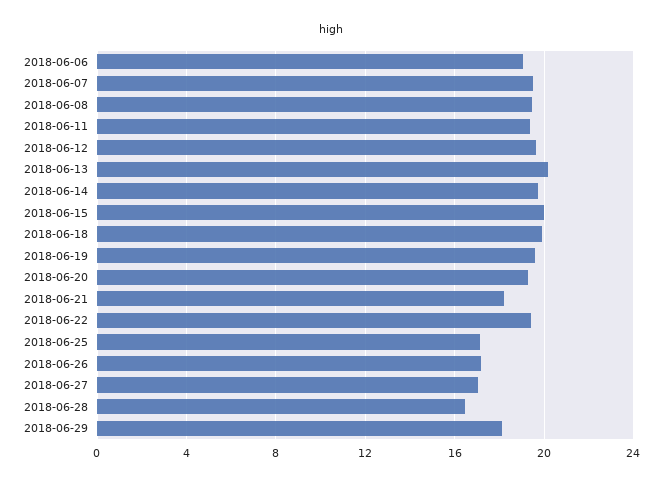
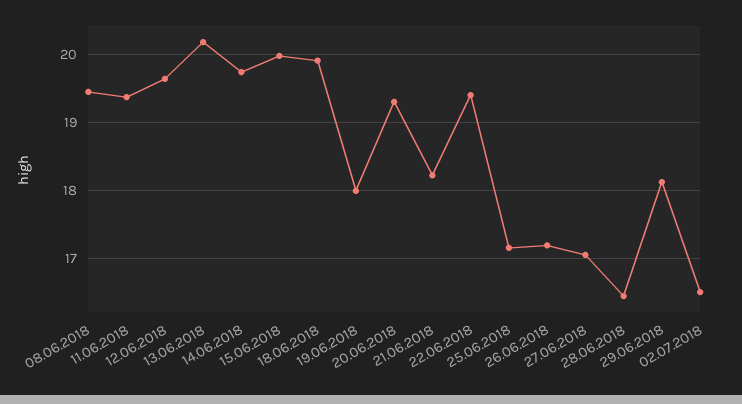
2018-06-06: 19 -> none
2018-06-07: 19.5 -> none
2018-06-19: 19.5 -> 18
02.07.2018: none -> 16.5

